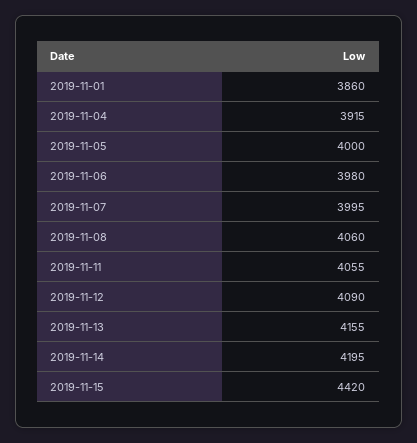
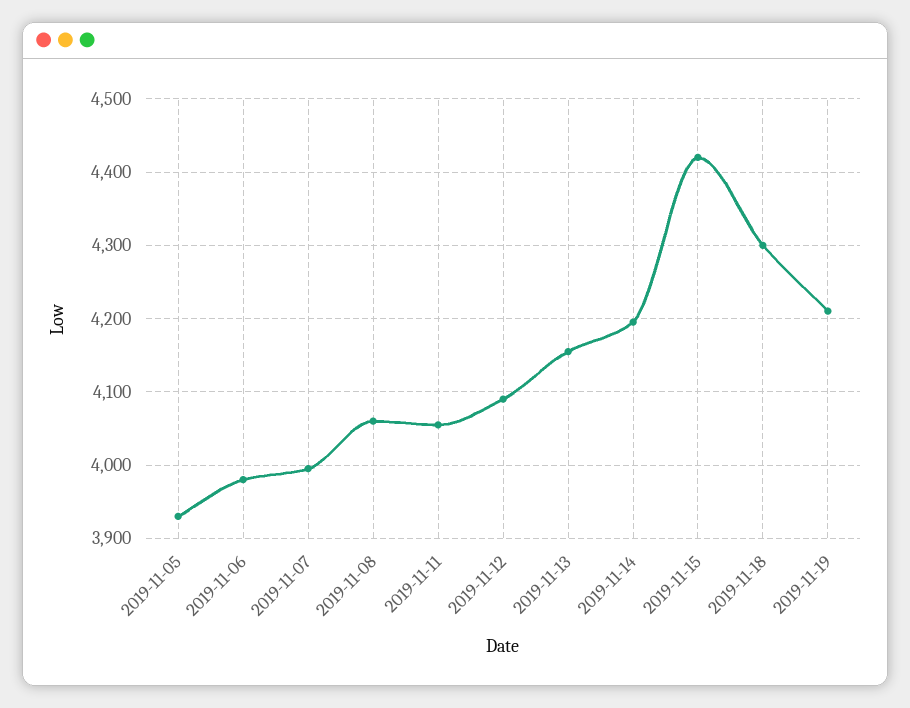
2019-11-01: 3860 -> none
2019-11-04: 3915 -> none
2019-11-05: 4000 -> 3930
2019-11-18: none -> 4300
2019-11-19: none -> 4210

